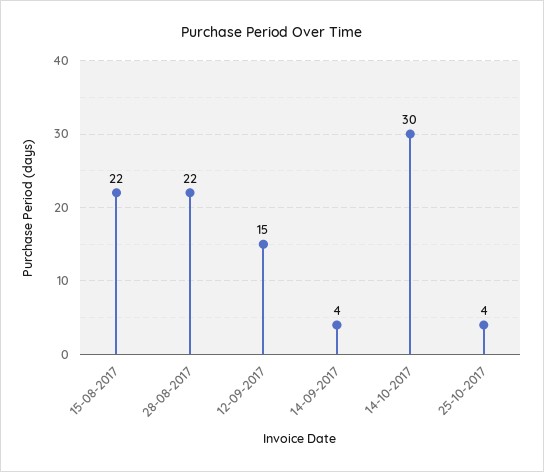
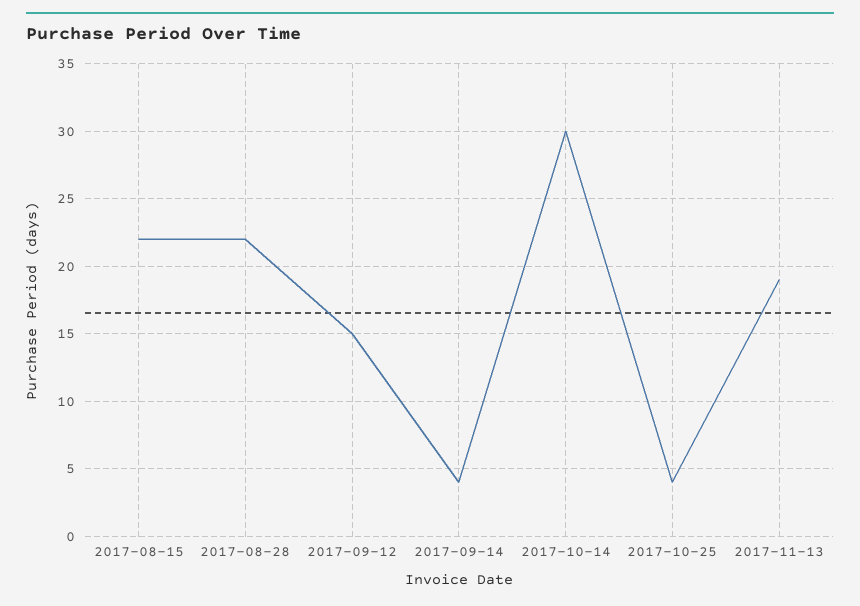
2017-11-13: none -> 19

